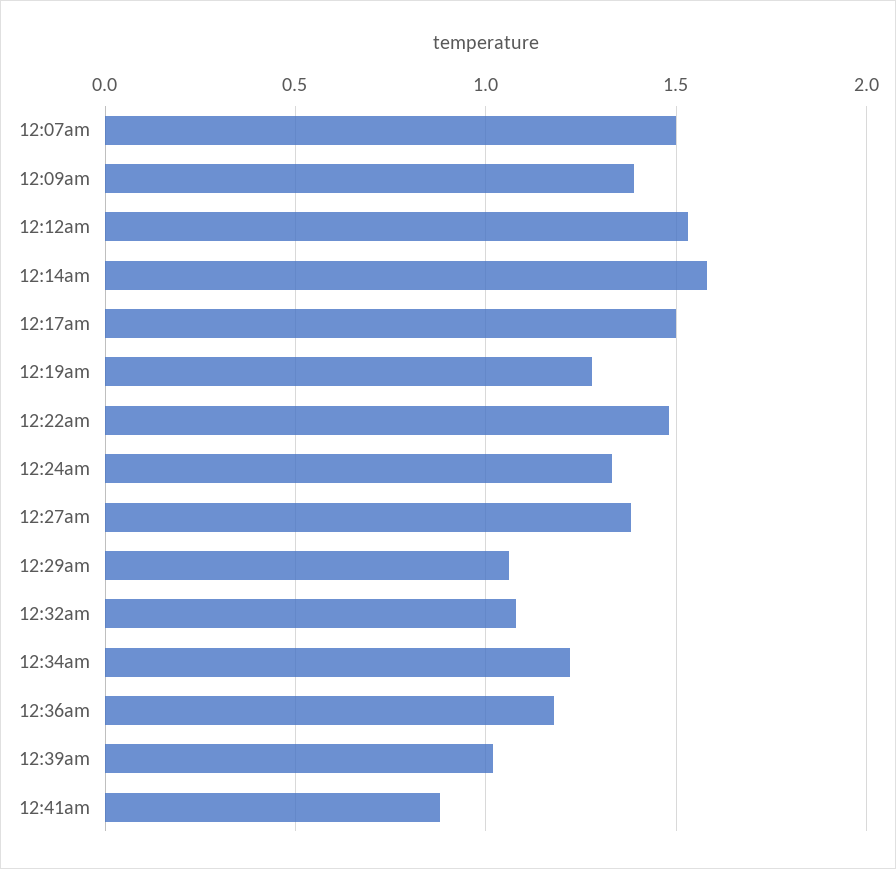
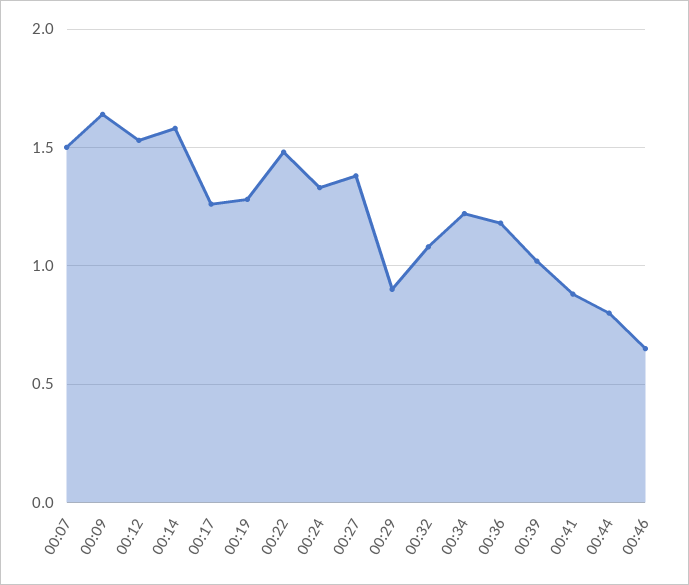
12:09am: 1.4 -> 1.65
12:17am: 1.5 -> 1.25
12:29am: 1.05 -> 0.9
00:44: none -> 0.8
00:46: none -> 0.65

